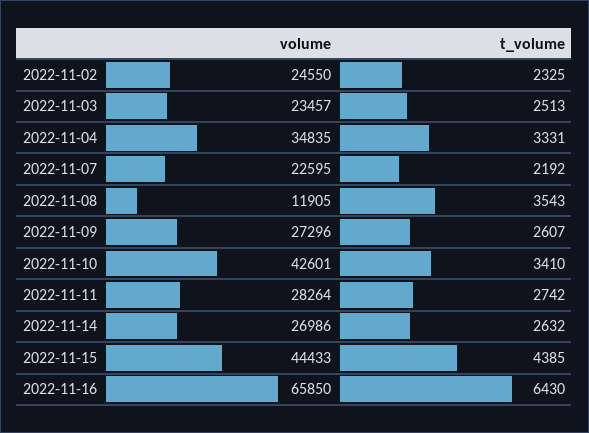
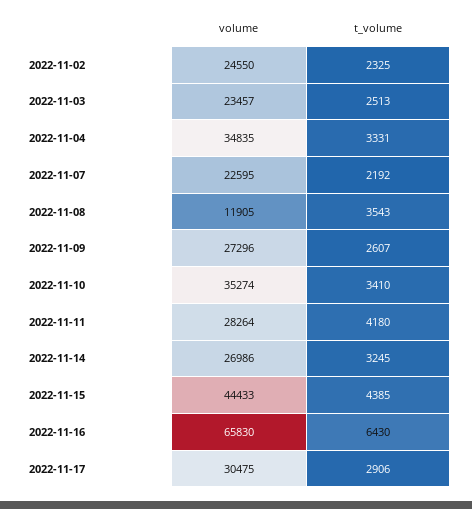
volume, 2022-11-10: 42601 -> 35274
t_volume, 2022-11-11: 2742 -> 4180
t_volume, 2022-11-14: 2632 -> 3245
volume, 2022-11-16: 65850 -> 65830
volume, 2022-11-17: none -> 30475
t_volume, 2022-11-17: none -> 2906

